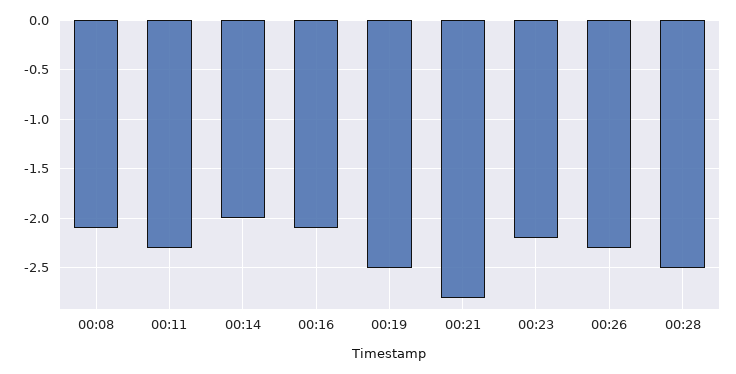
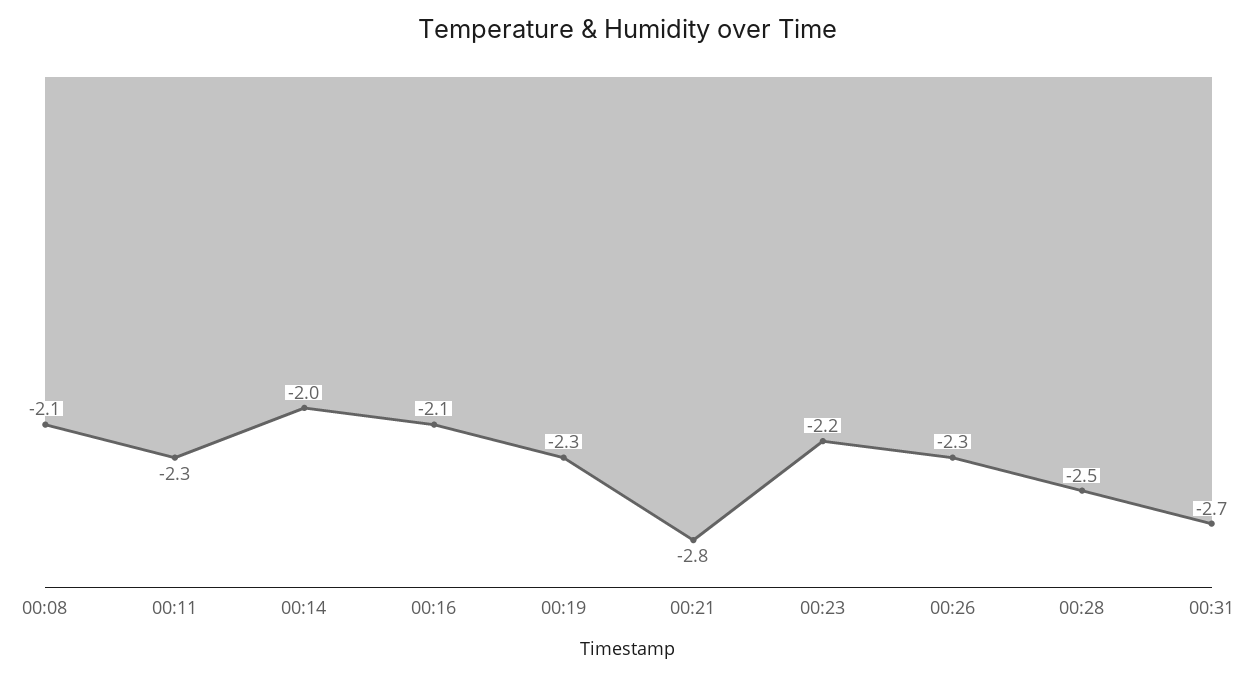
00:19: -2.5 -> -2.3
00:31: none -> -2.7

